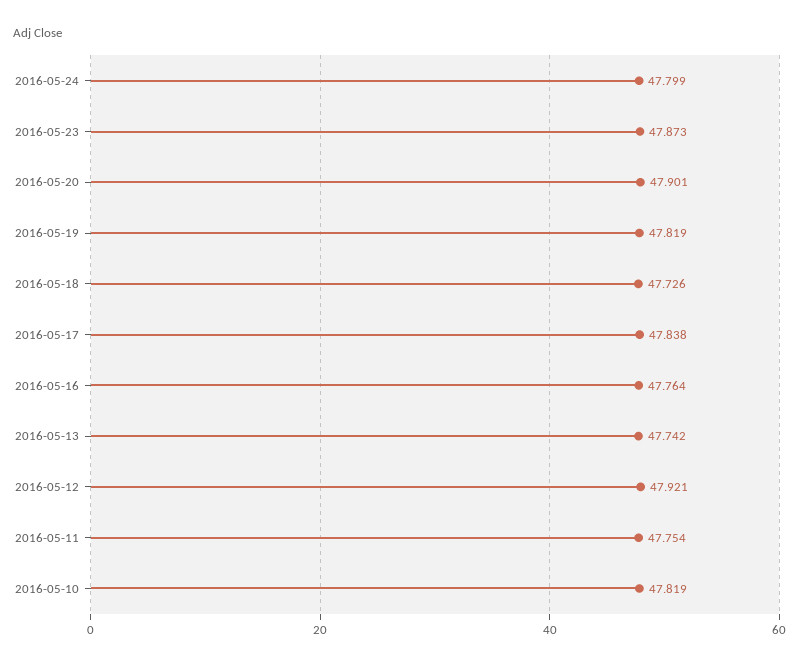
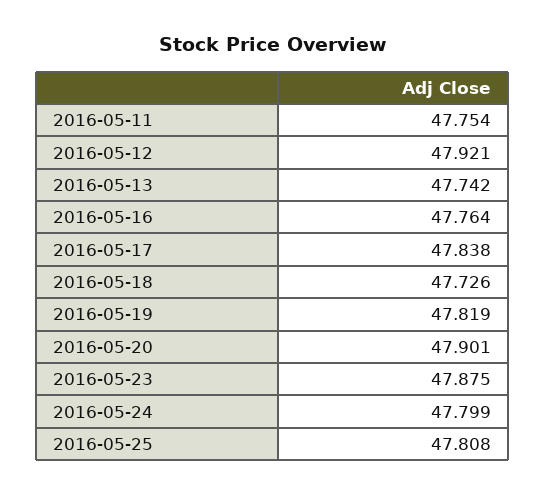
2016-05-23: 47.873 -> 47.875
2016-05-10: 47.819 -> none
2016-05-25: none -> 47.808

